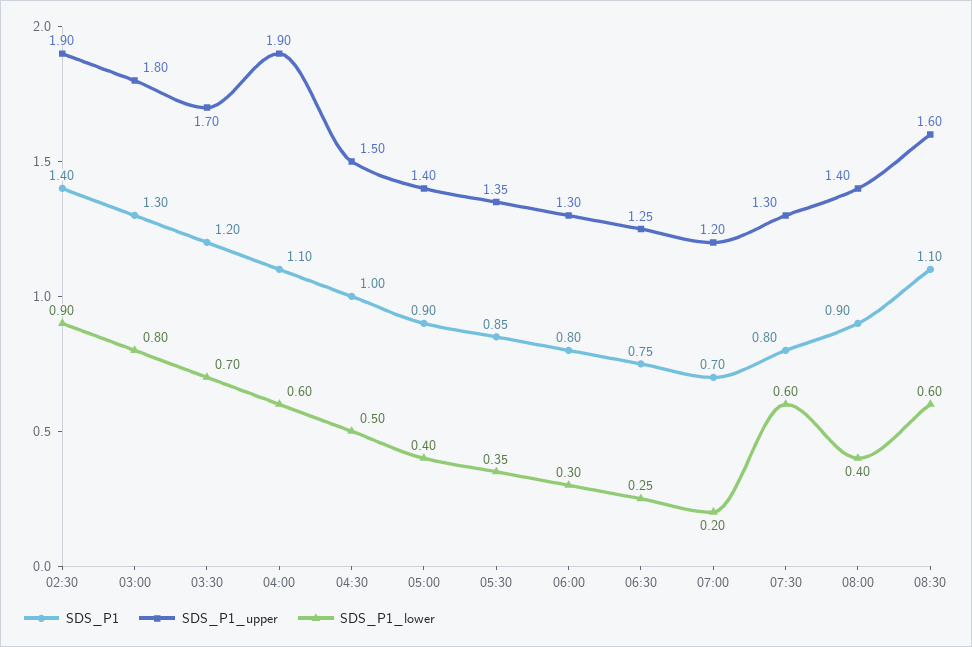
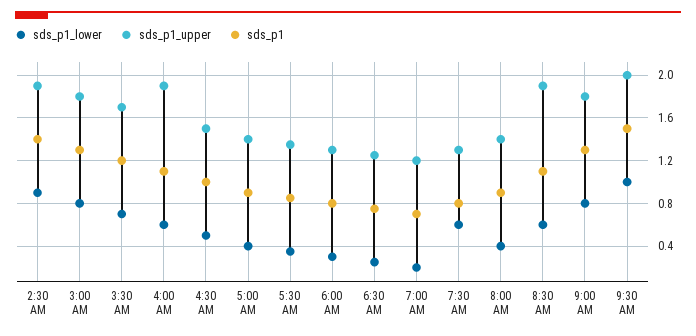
SDS_P1_upper, 08:30: 1.6 -> 1.9
SDS_P1_lower, 9:00 AM: none -> 0.8
SDS_P1_upper, 9:00 AM: none -> 1.8
SDS_P1, 9:00 AM: none -> 1.3
SDS_P1_lower, 9:30 AM: none -> 1
SDS_P1_upper, 9:30 AM: none -> 2
SDS_P1, 9:30 AM: none -> 1.5

